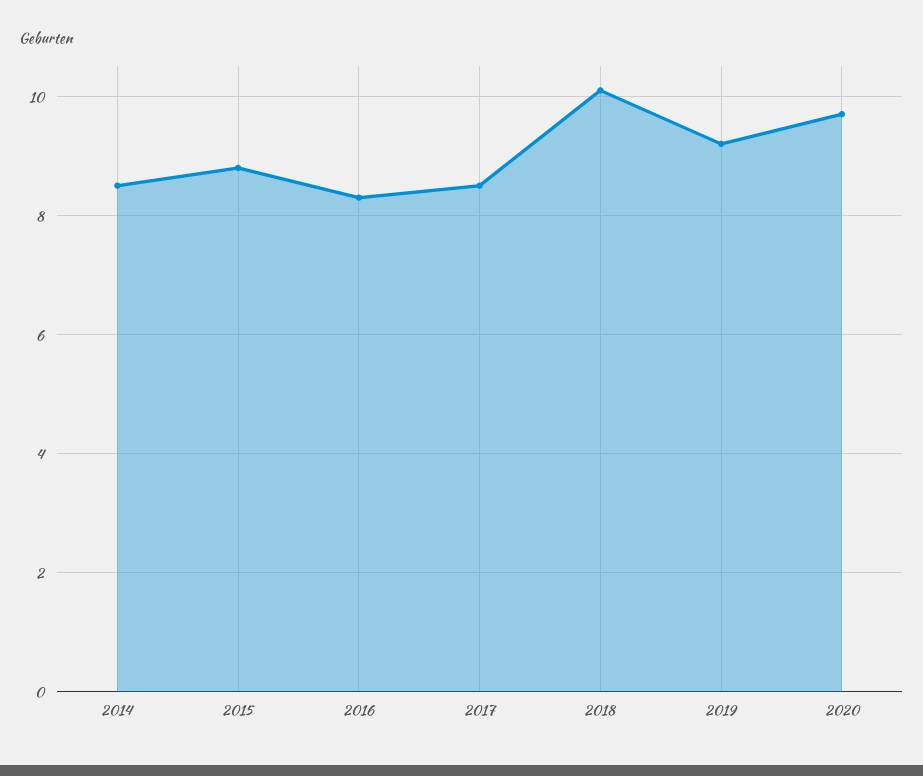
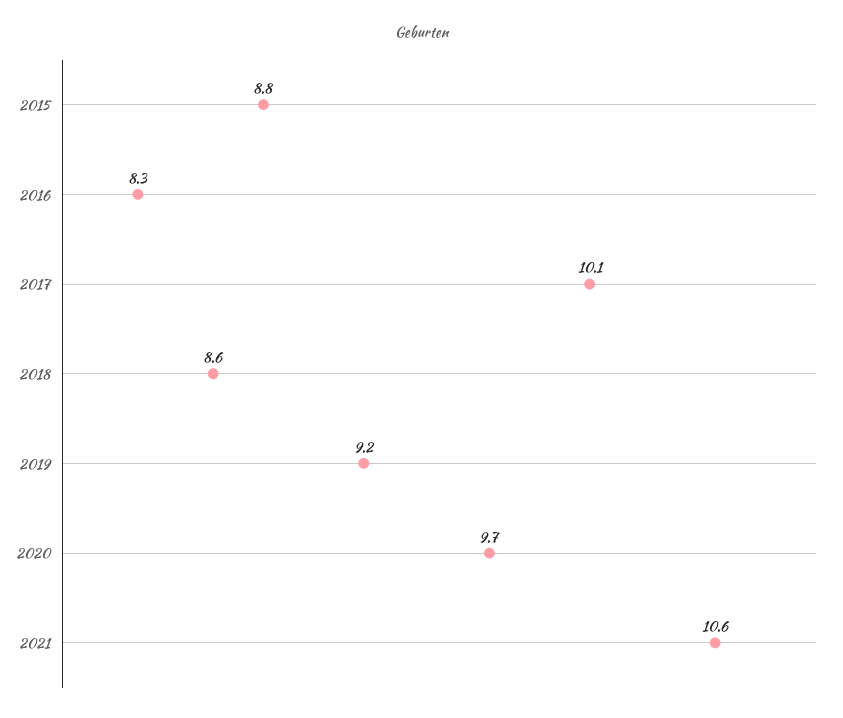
2014: 8.5 -> none
2017: 8.5 -> 10.1
2018: 10 -> 8.6
2021: none -> 10.6

